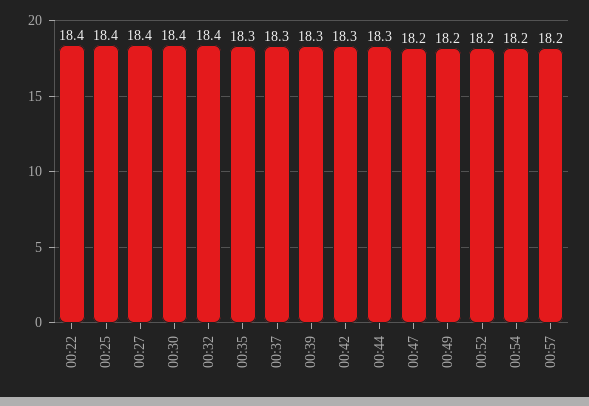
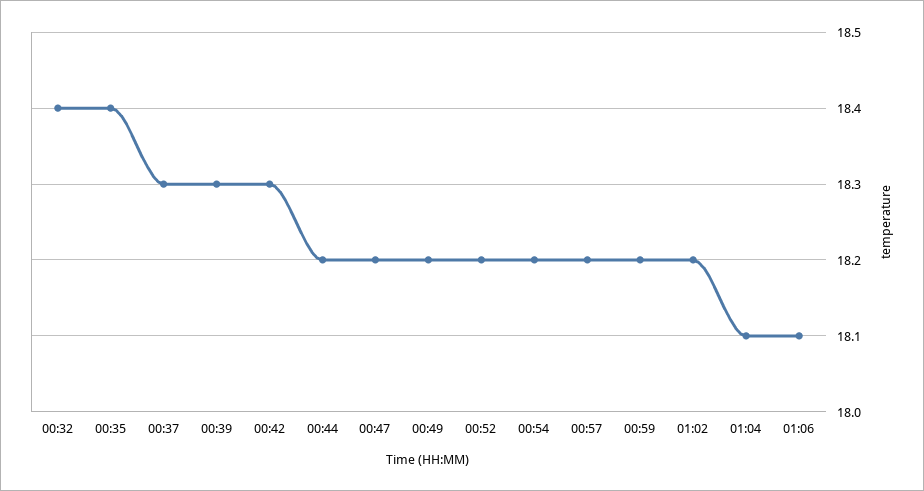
00:22: 18.4 -> none
00:25: 18.4 -> none
00:27: 18.4 -> none
00:30: 18.4 -> none
00:35: 18.3 -> 18.4
00:44: 18.3 -> 18.2
00:59: none -> 18.2
01:02: none -> 18.2
01:04: none -> 18.1
01:06: none -> 18.1

